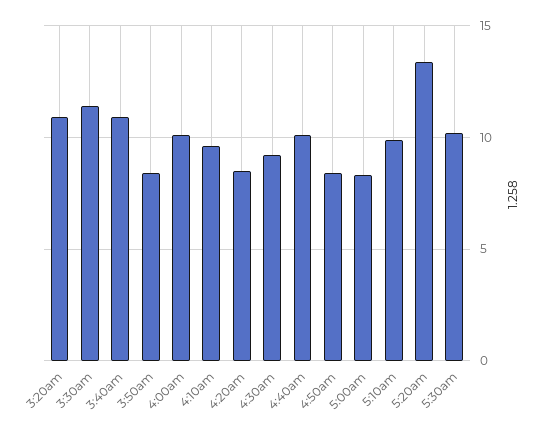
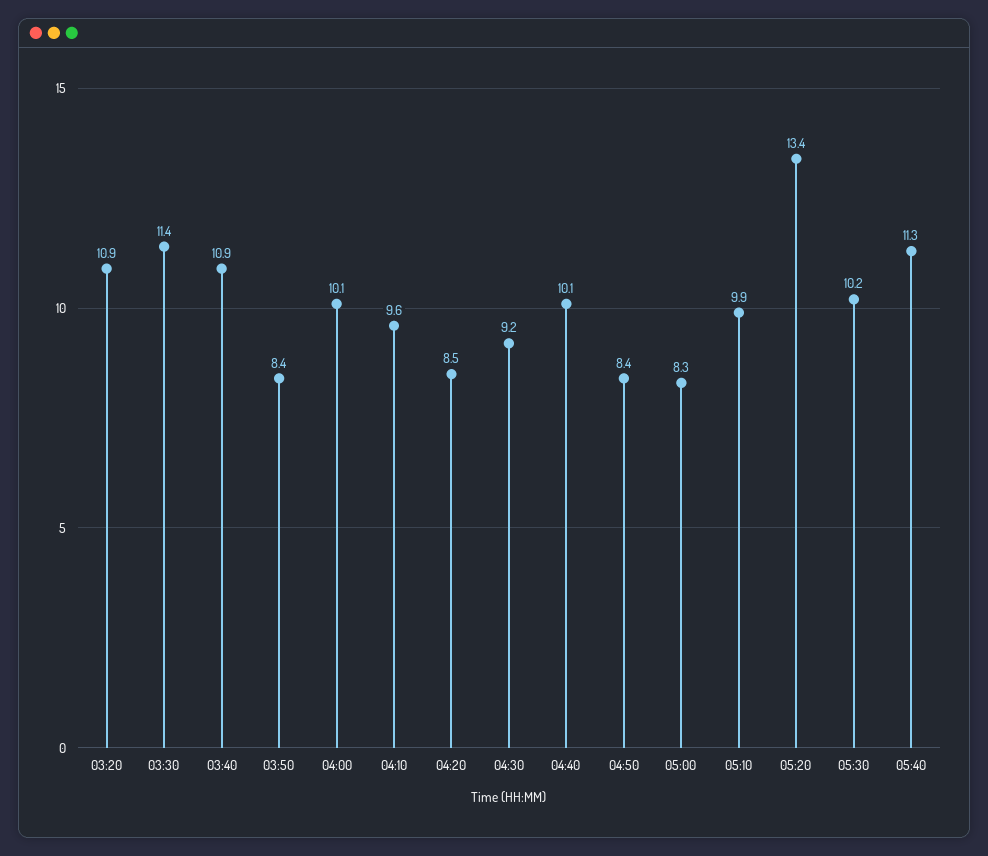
05:40: none -> 11.3

